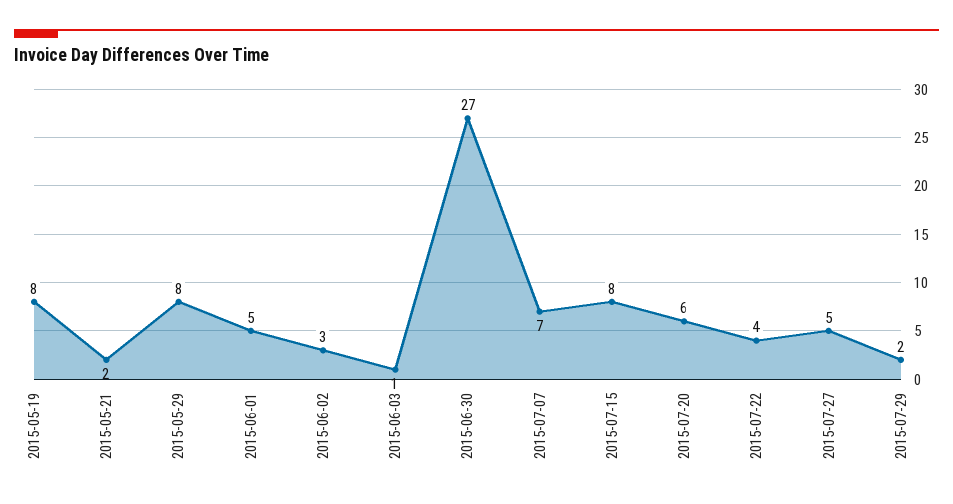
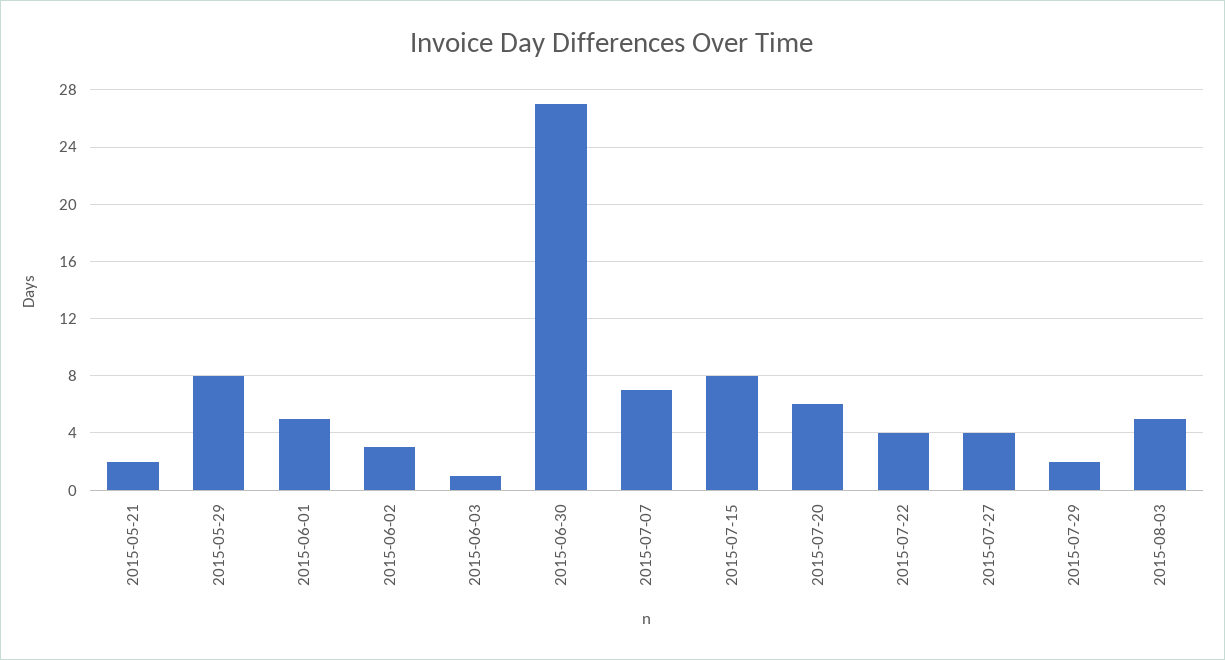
2015-05-19: 8 -> none
2015-07-27: 5 -> 4
2015-08-03: none -> 5

